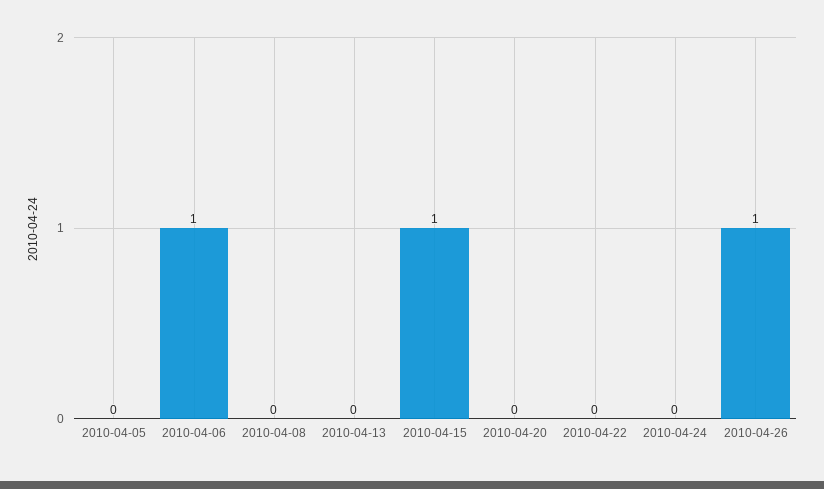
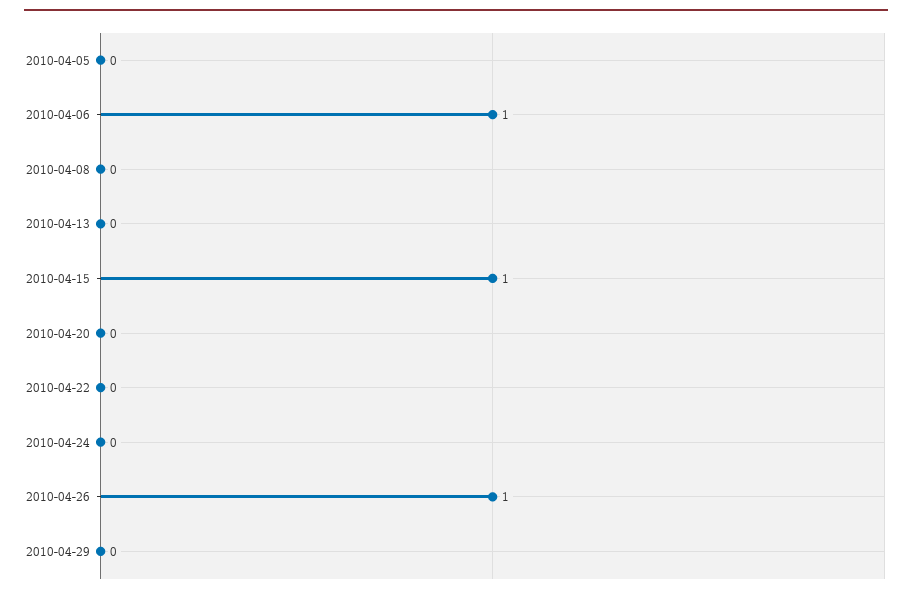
2010-04-29: none -> 0

